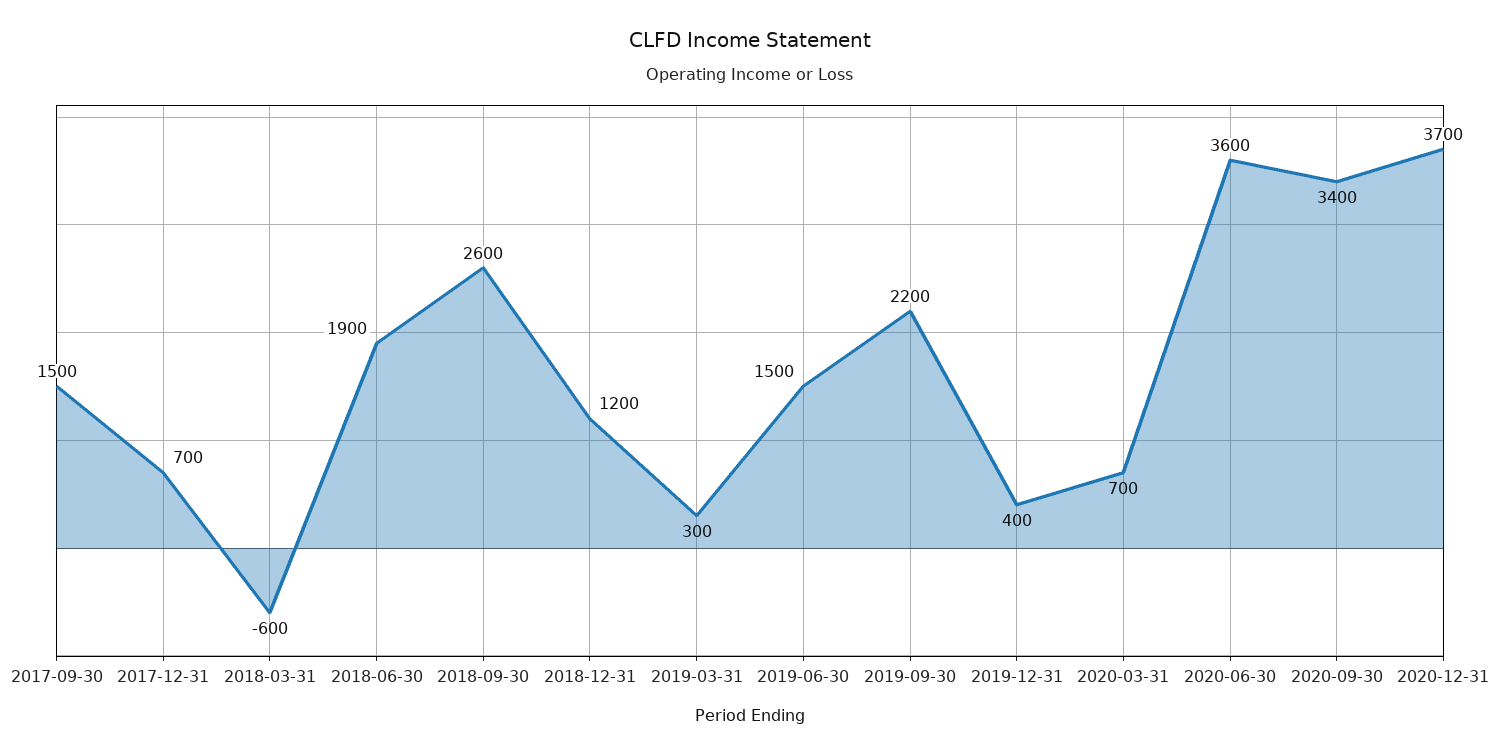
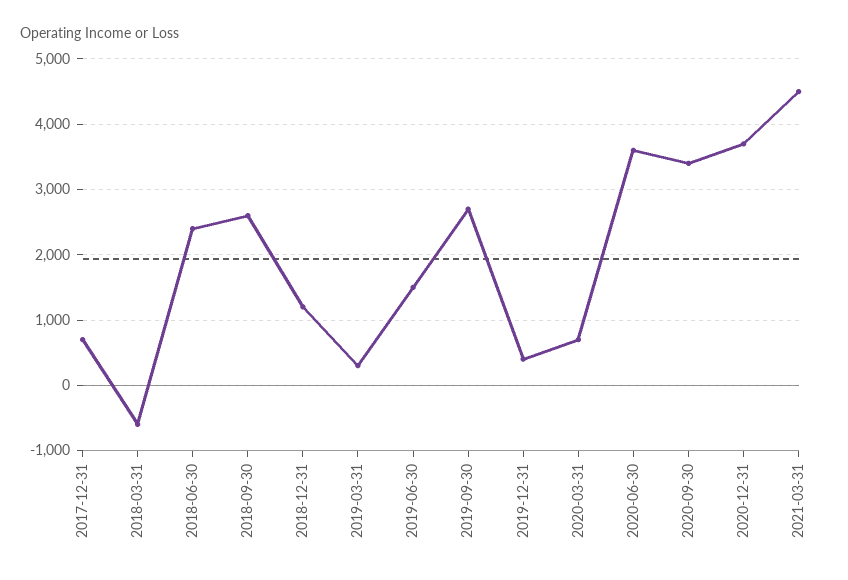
2017-09-30: 1500 -> none
2018-06-30: 1900 -> 2400
2019-09-30: 2200 -> 2700
2021-03-31: none -> 4500

